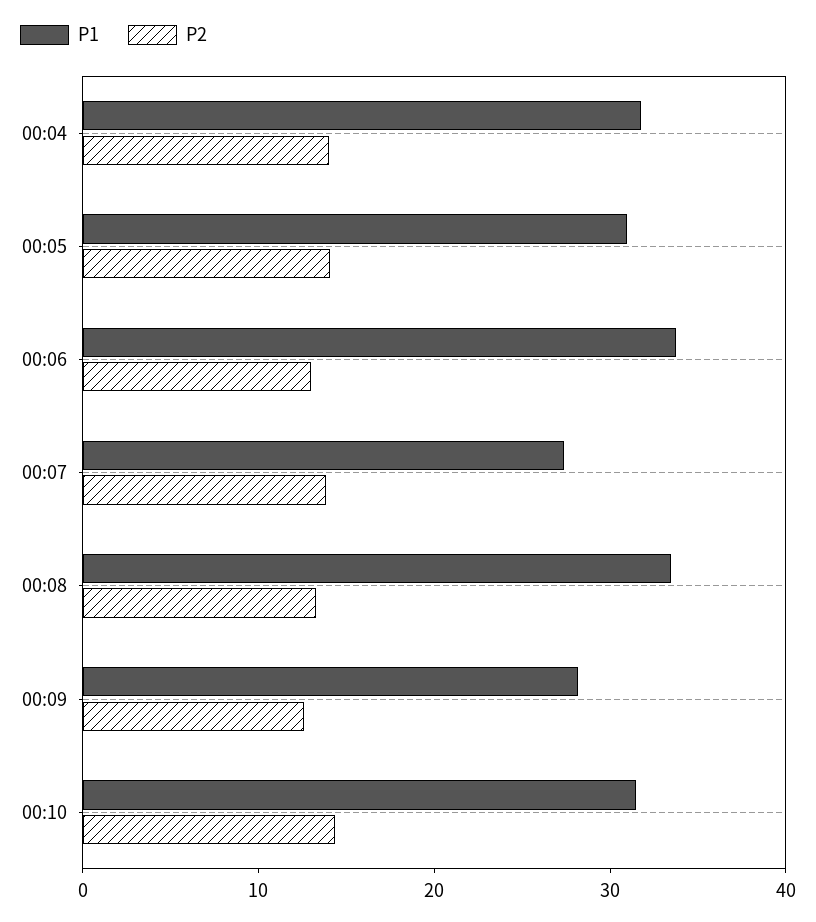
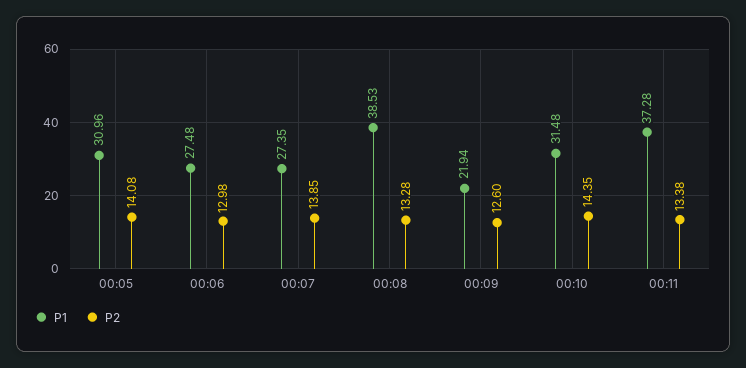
P1, 00:04: 32 -> none
P2, 00:04: 14 -> none
P1, 00:06: 34 -> 27.48
P1, 00:08: 34 -> 38.53
P1, 00:09: 28 -> 21.94
P1, 00:11: none -> 37.28
P2, 00:11: none -> 13.38

